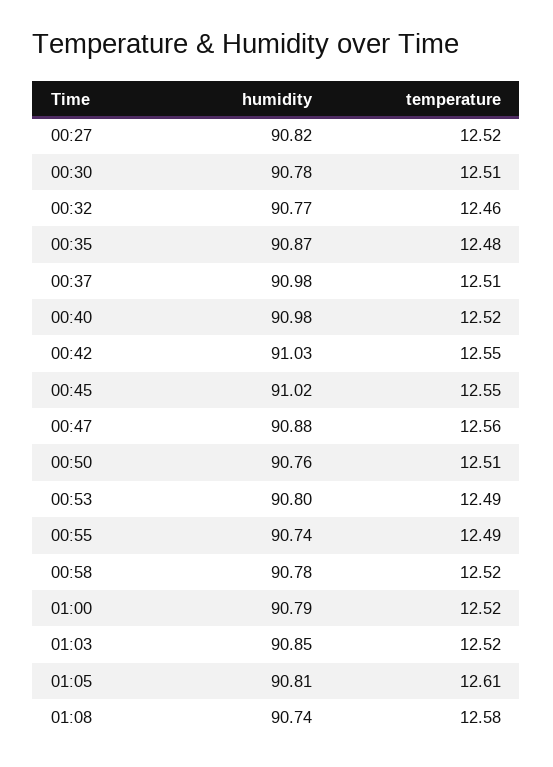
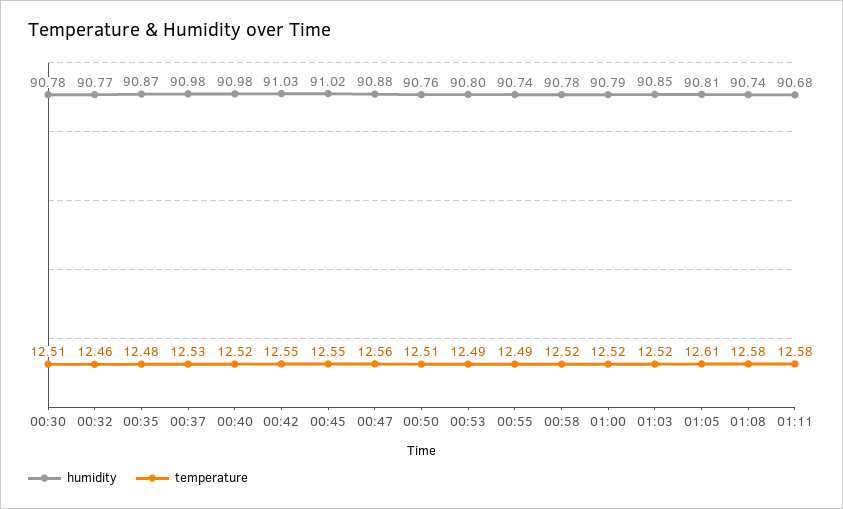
humidity, 00:27: 90.82 -> none
temperature, 00:27: 12.52 -> none
temperature, 00:37: 12.51 -> 12.53
humidity, 01:11: none -> 90.68
temperature, 01:11: none -> 12.58

